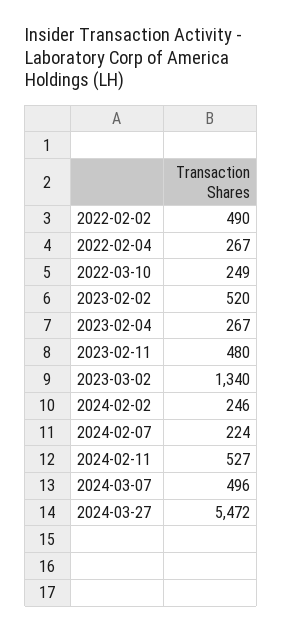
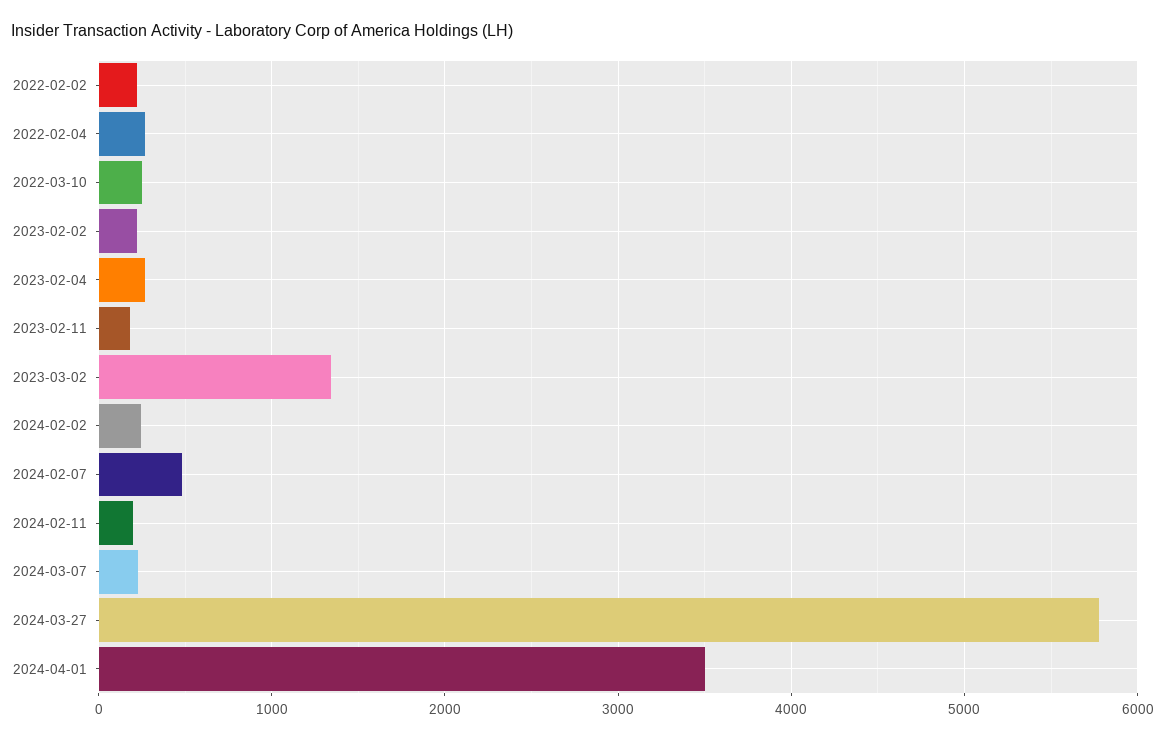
2022-02-02: 490 -> 200
2023-02-02: 520 -> 200
2023-02-11: 480 -> 200
2024-02-07: 224 -> 500
2024-02-11: 527 -> 200
2024-03-07: 496 -> 200
2024-03-27: 5472 -> 5800
2024-04-01: none -> 3500

